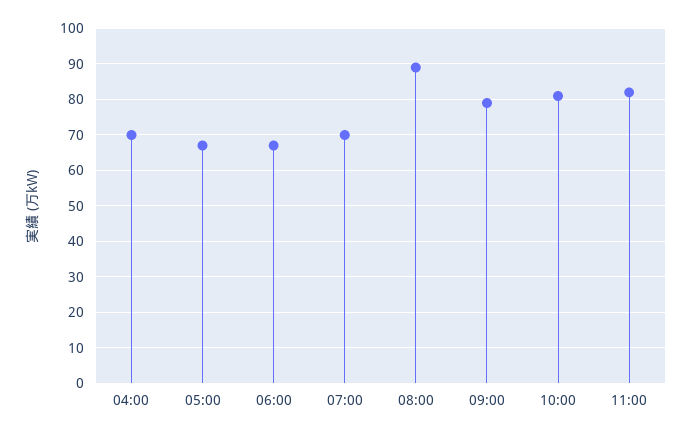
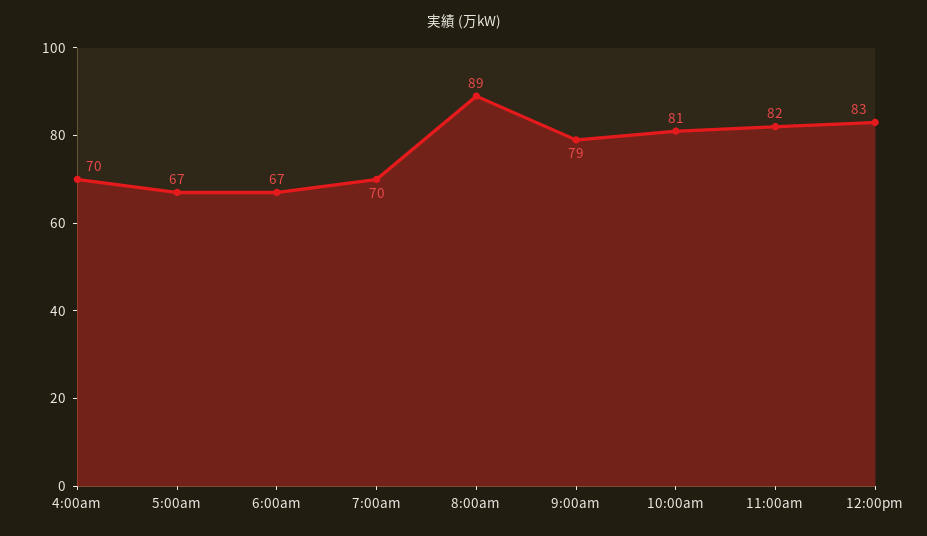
12:00pm: none -> 83

